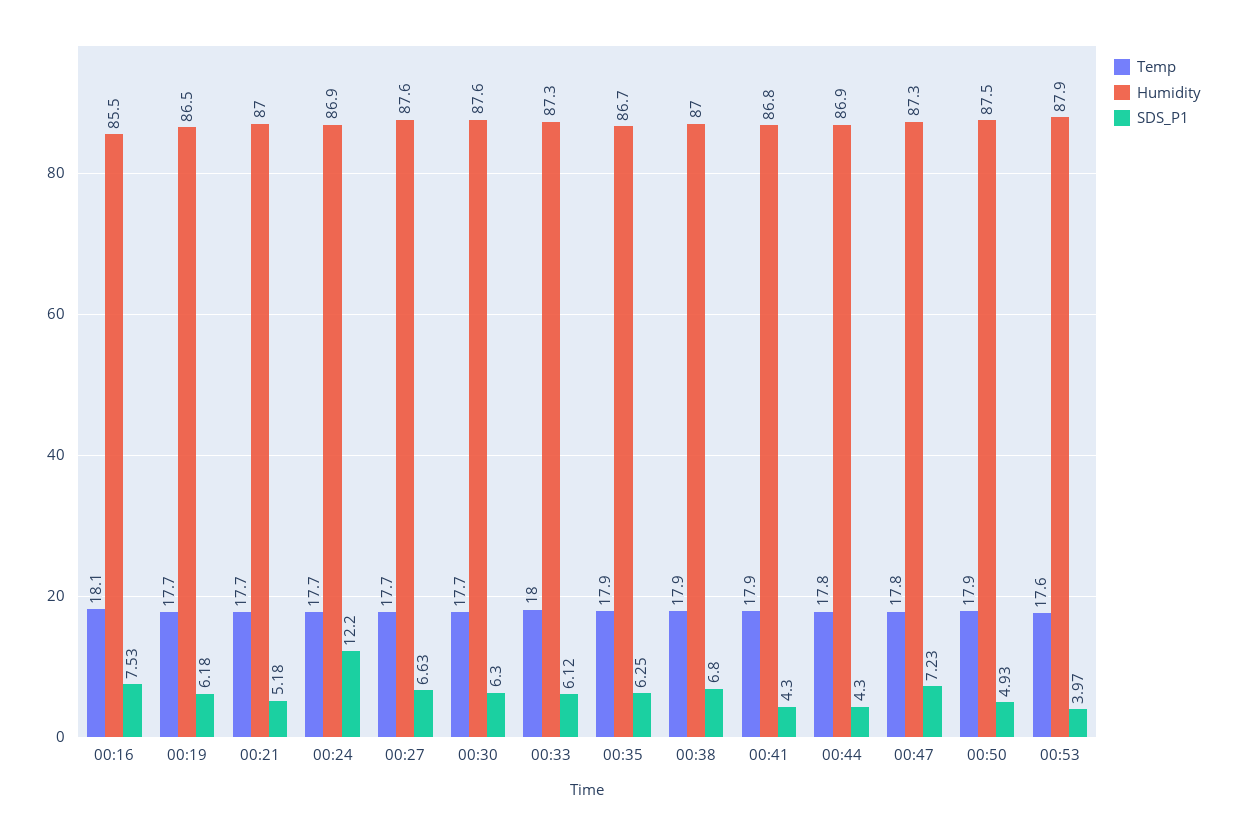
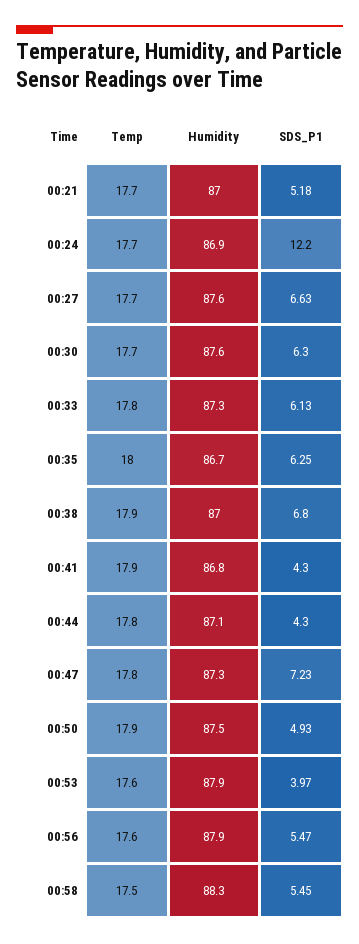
Temp, 00:16: 18.1 -> none
Humidity, 00:16: 85.5 -> none
SDS_P1, 00:16: 7.53 -> none
Temp, 00:19: 17.7 -> none
Humidity, 00:19: 86.5 -> none
SDS_P1, 00:19: 6.18 -> none
Temp, 00:33: 18 -> 17.8
SDS_P1, 00:33: 6.12 -> 6.13
Temp, 00:35: 17.9 -> 18
Humidity, 00:44: 86.9 -> 87.1
Temp, 00:56: none -> 17.6
Humidity, 00:56: none -> 87.9
SDS_P1, 00:56: none -> 5.47
Temp, 00:58: none -> 17.5
Humidity, 00:58: none -> 88.3
SDS_P1, 00:58: none -> 5.45

